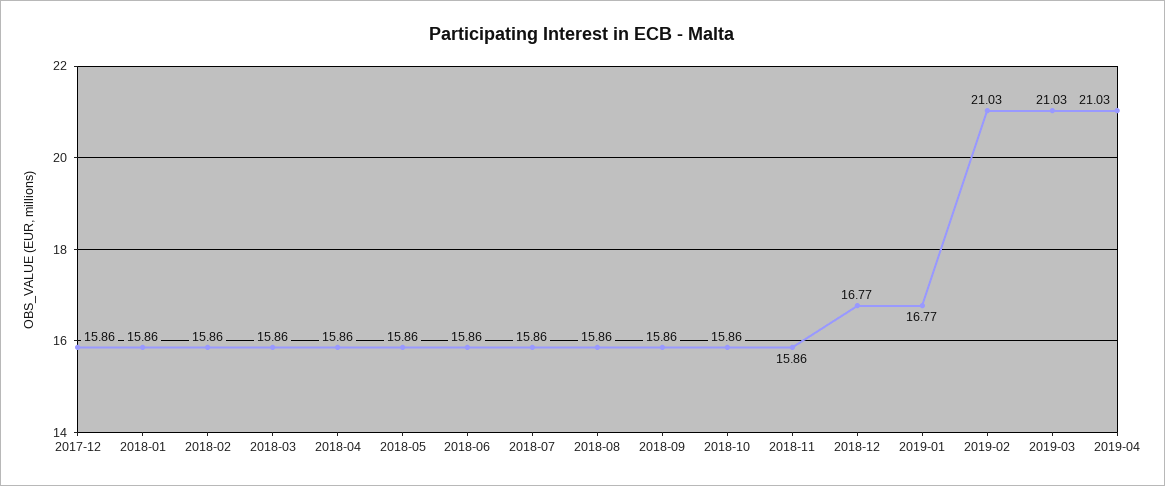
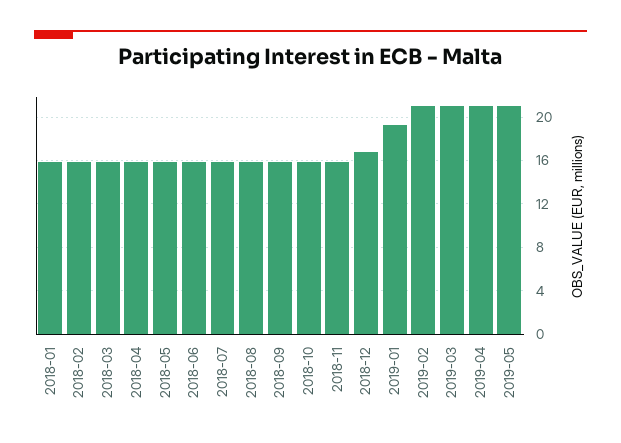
2017-12: 15.86 -> none
2019-01: 16.77 -> 19
2019-05: none -> 21

